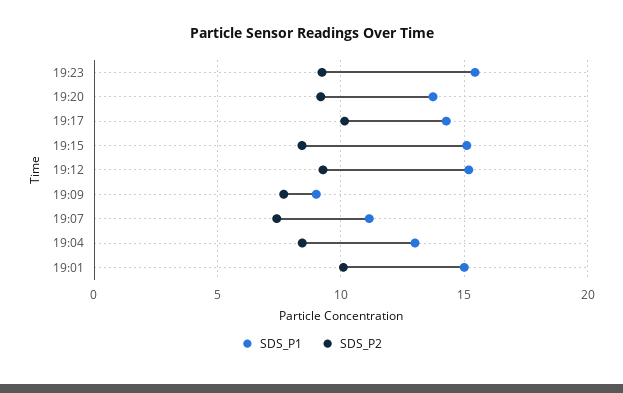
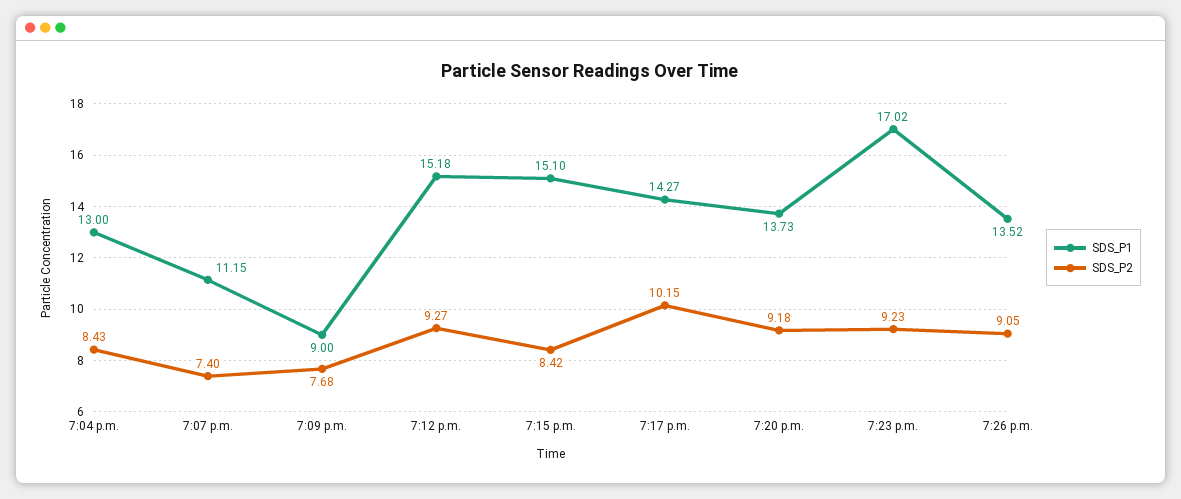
SDS_P1, 19:23: 15.5 -> 17.02
SDS_P1, 19:01: 15 -> none
SDS_P2, 19:01: 10 -> none
SDS_P1, 7:26 p.m.: none -> 13.52
SDS_P2, 7:26 p.m.: none -> 9.05

